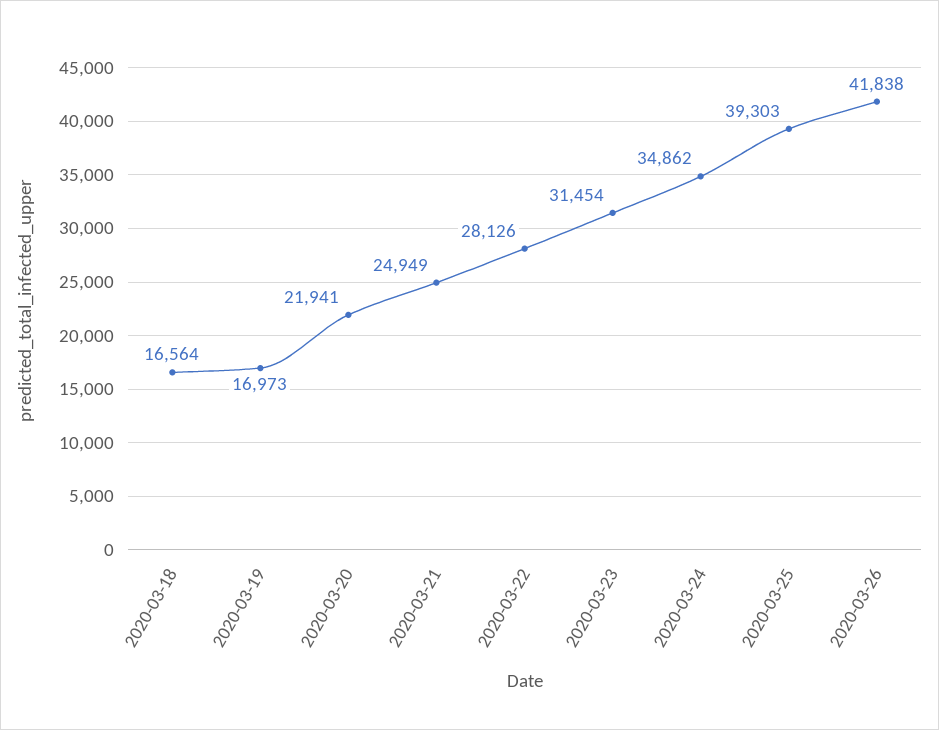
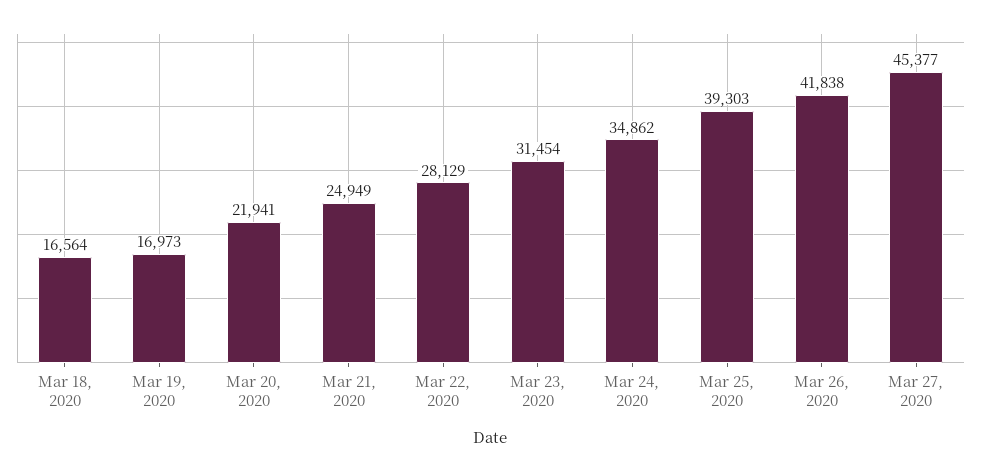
2020-03-22: 28126 -> 28129
Mar 27, 2020: none -> 45377

